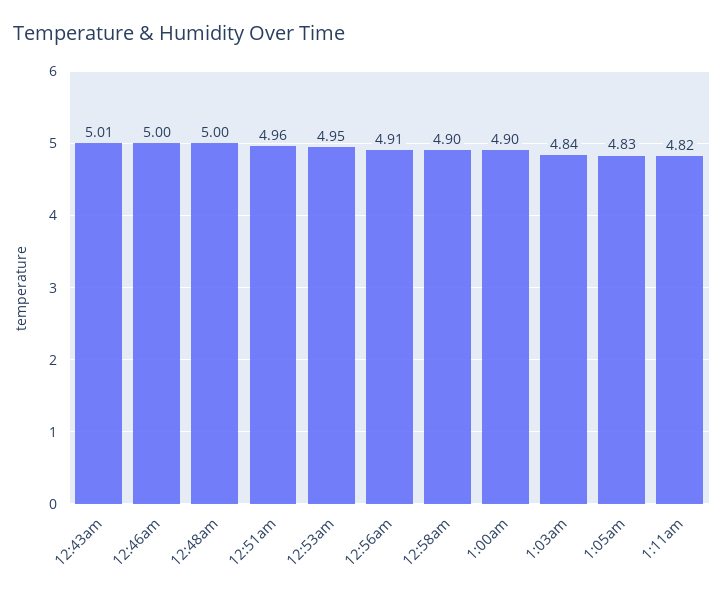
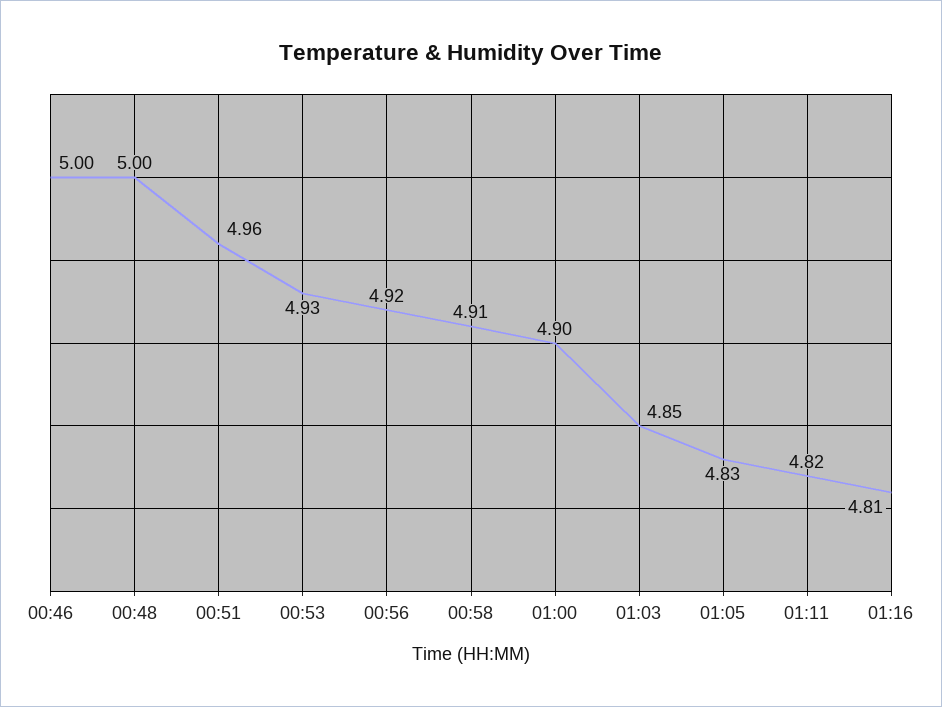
12:43am: 5.01 -> none
12:53am: 4.95 -> 4.93
12:56am: 4.91 -> 4.92
12:58am: 4.9 -> 4.91
1:03am: 4.84 -> 4.85
01:16: none -> 4.81

